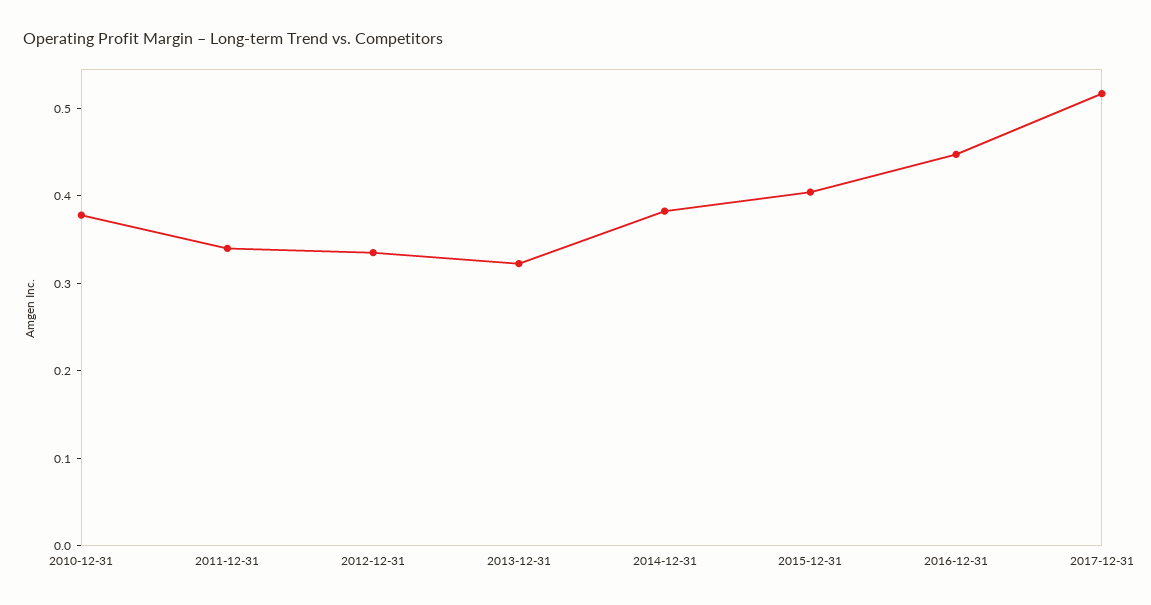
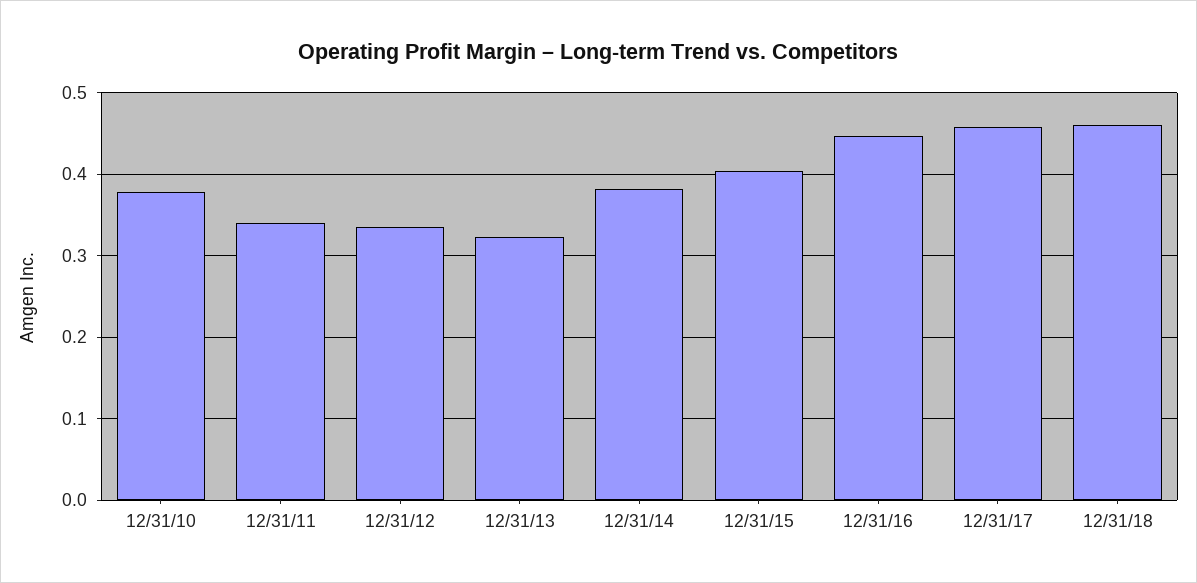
2017-12-31: 0.52 -> 0.46
12/31/18: none -> 0.46

